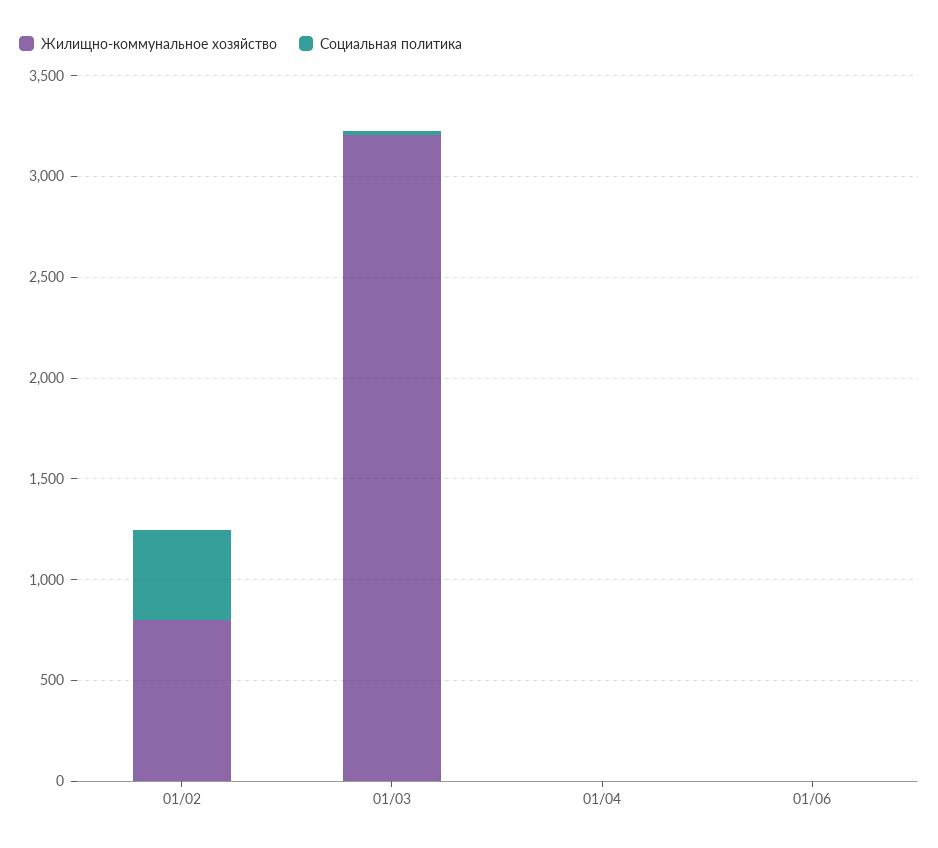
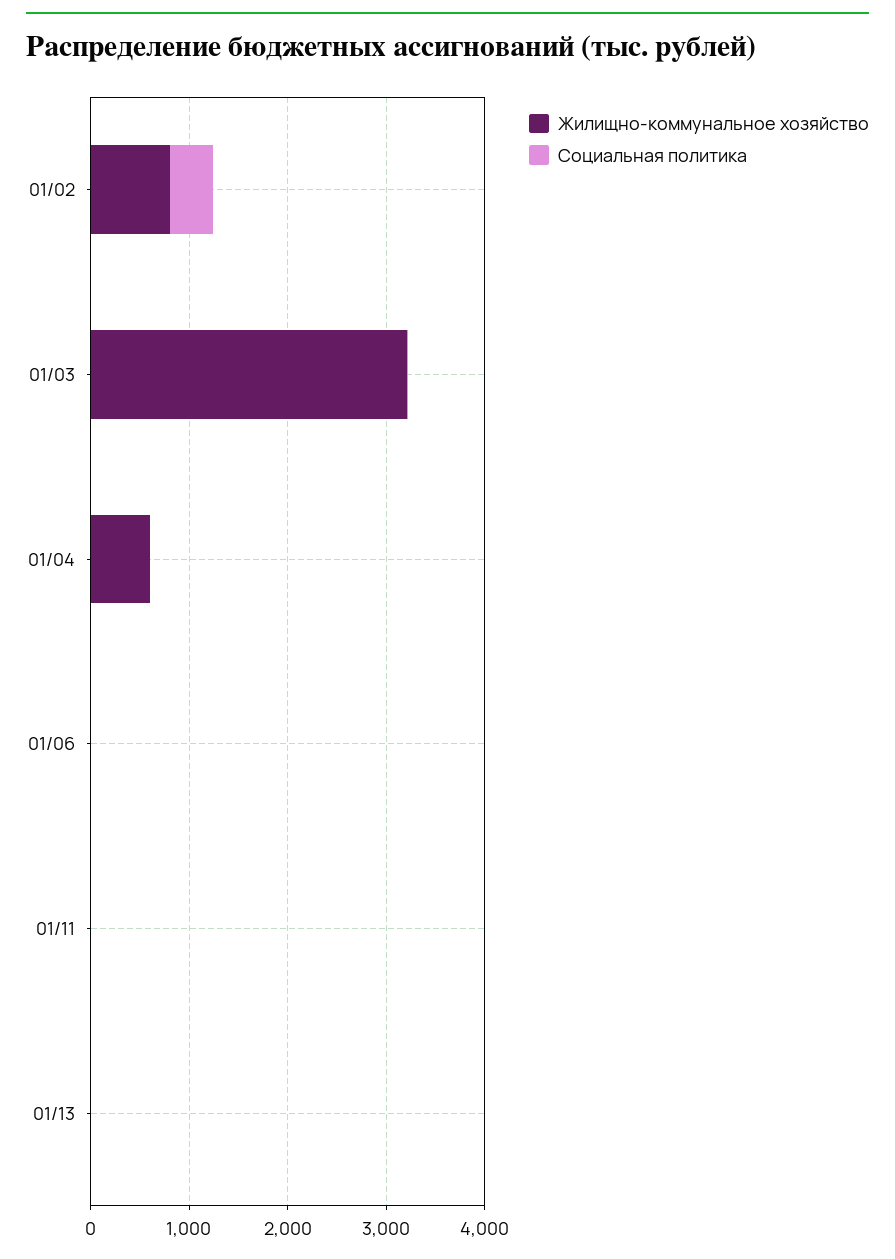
Жилищно-коммунальное хозяйство, 01/04: 0 -> 600
Жилищно-коммунальное хозяйство, 01/11: none -> 0
Социальная политика, 01/11: none -> 0
Жилищно-коммунальное хозяйство, 01/13: none -> 0
Социальная политика, 01/13: none -> 0

